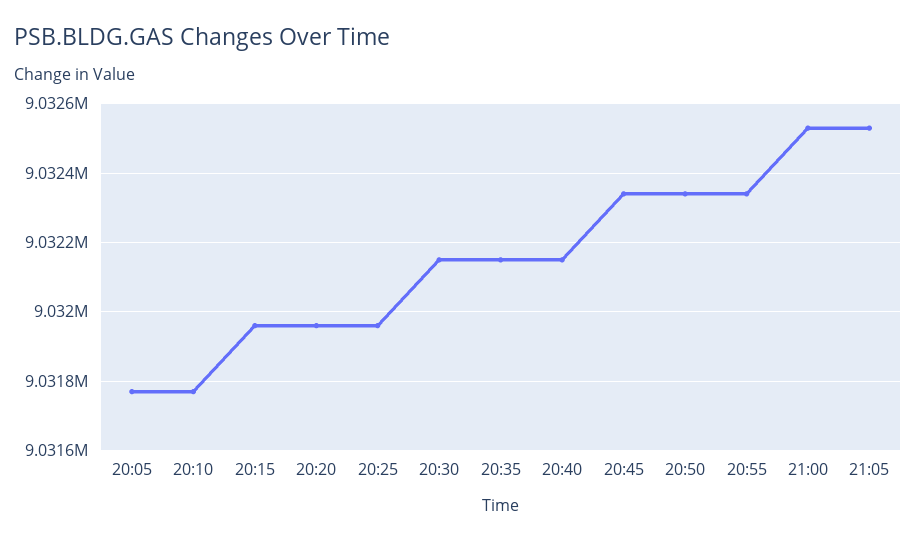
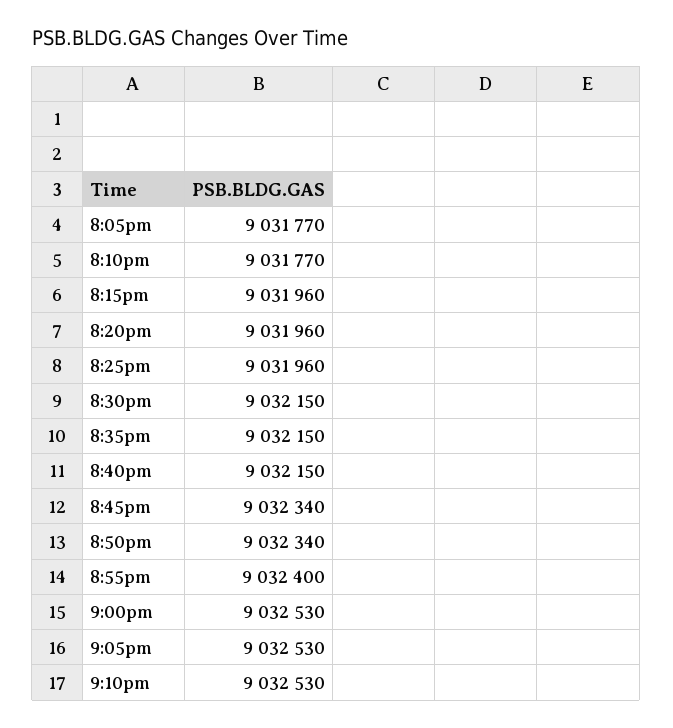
20:55: 9032340 -> 9032400
9:10pm: none -> 9032530

